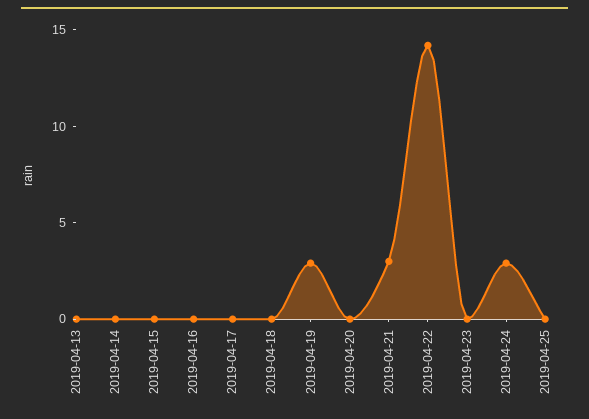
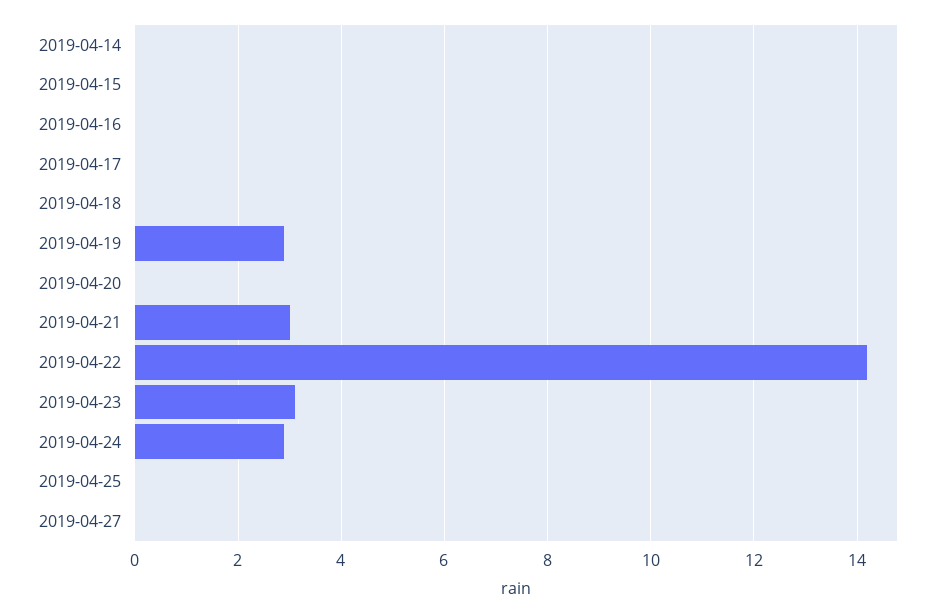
2019-04-13: 0 -> none
2019-04-23: 0 -> 3
2019-04-27: none -> 0

